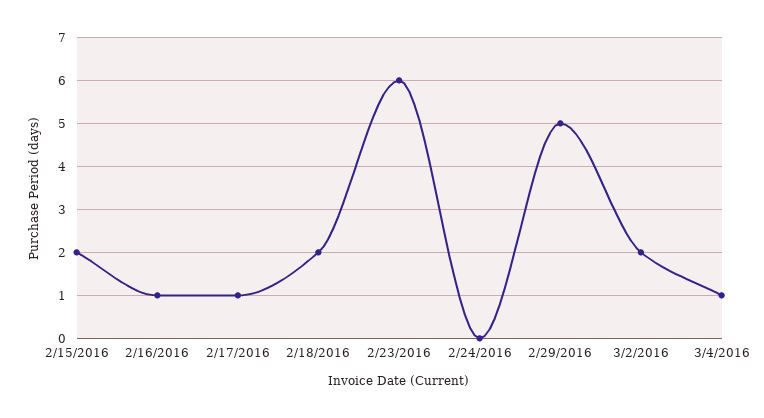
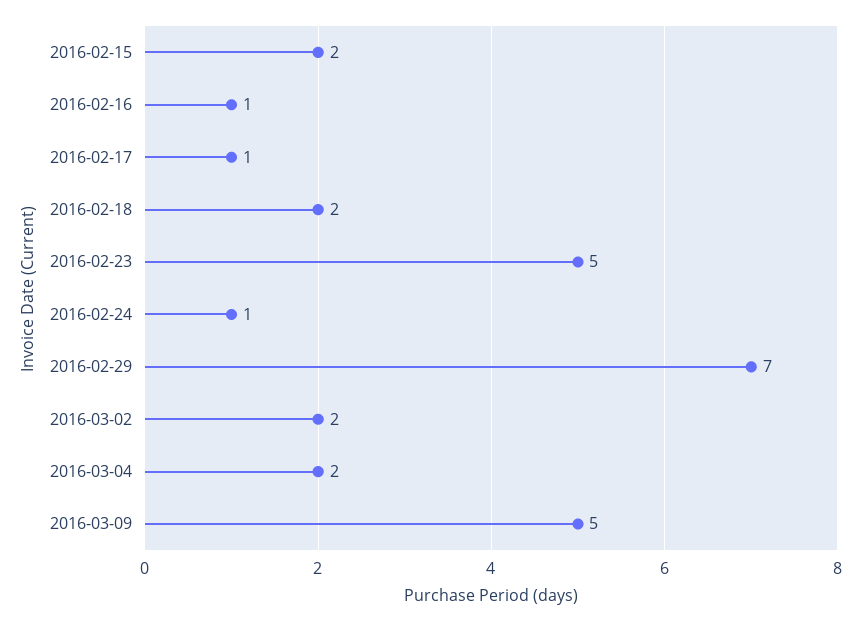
2/23/2016: 6 -> 5
2/24/2016: 0 -> 1
2/29/2016: 5 -> 7
3/4/2016: 1 -> 2
2016-03-09: none -> 5

